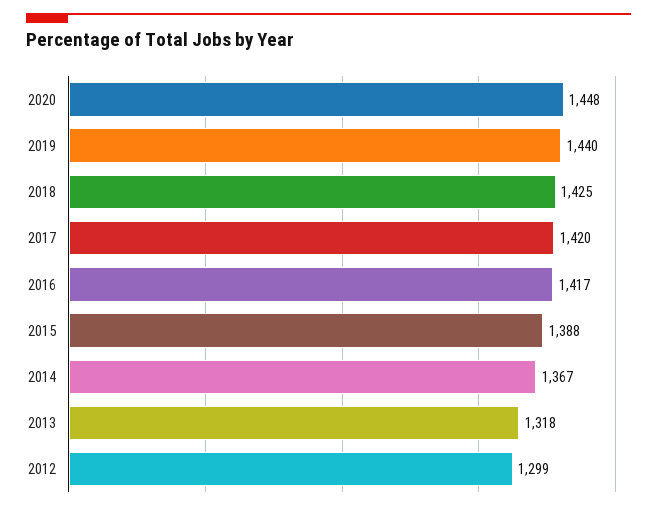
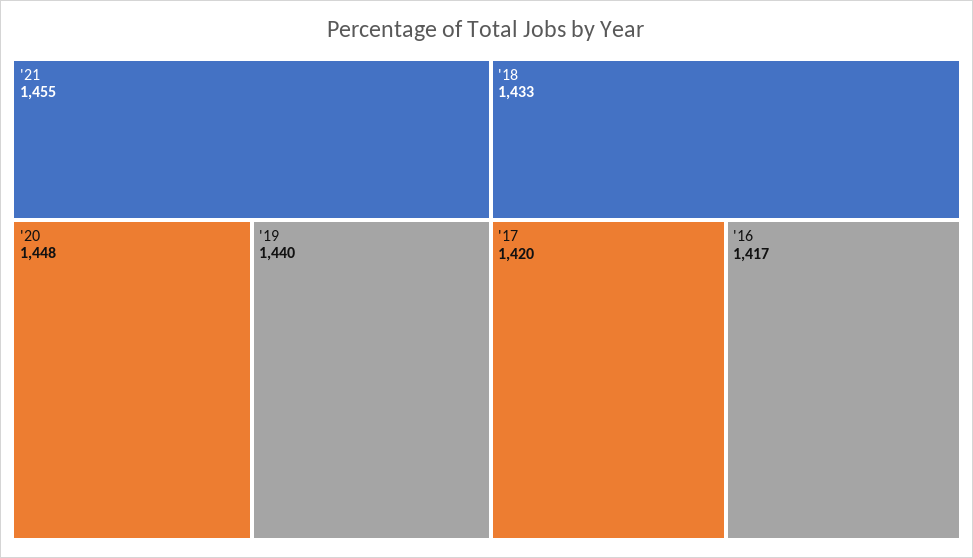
2018: 1425 -> 1433
2015: 1388 -> none
2014: 1367 -> none
2013: 1318 -> none
2012: 1299 -> none
'21: none -> 1455

